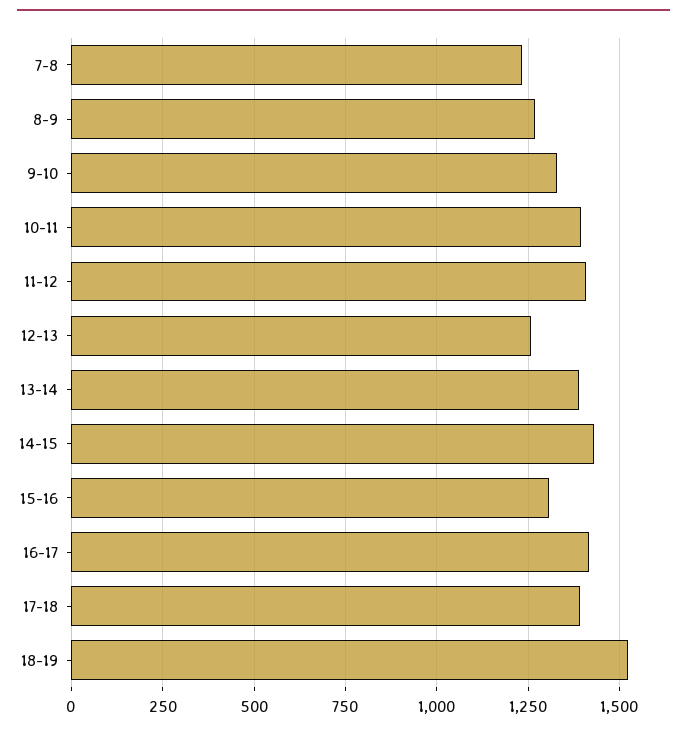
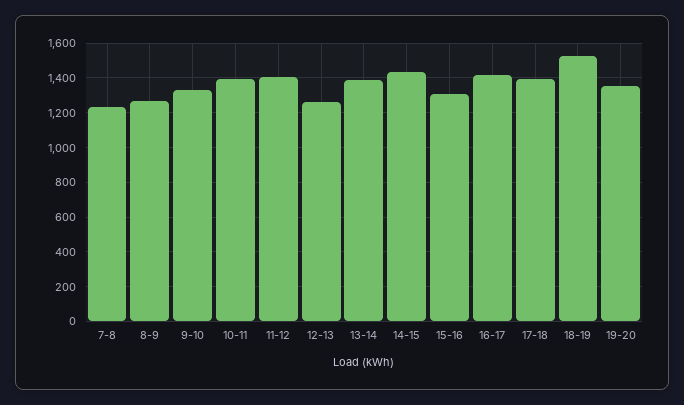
19-20: none -> 1350

